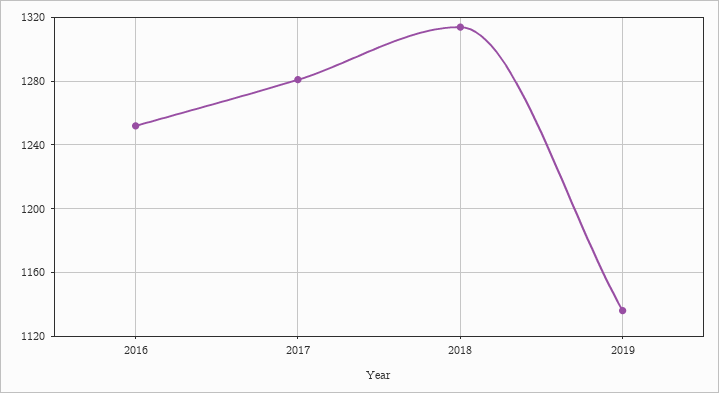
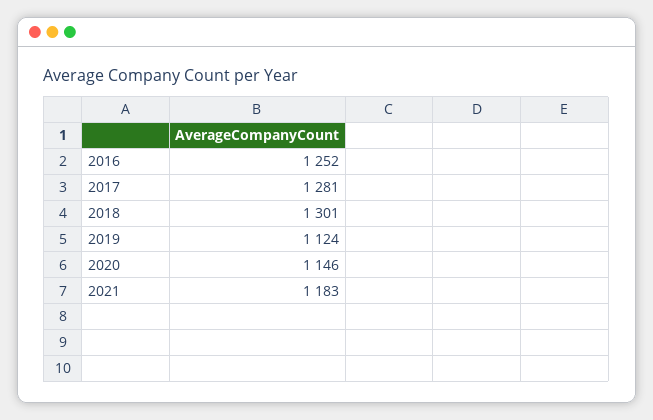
2018: 1315 -> 1301
2019: 1135 -> 1124
2020: none -> 1146
2021: none -> 1183

